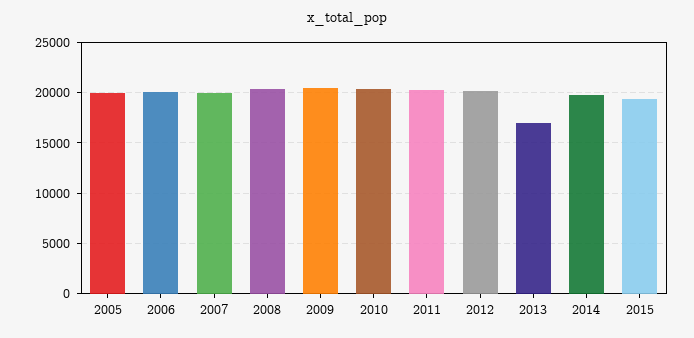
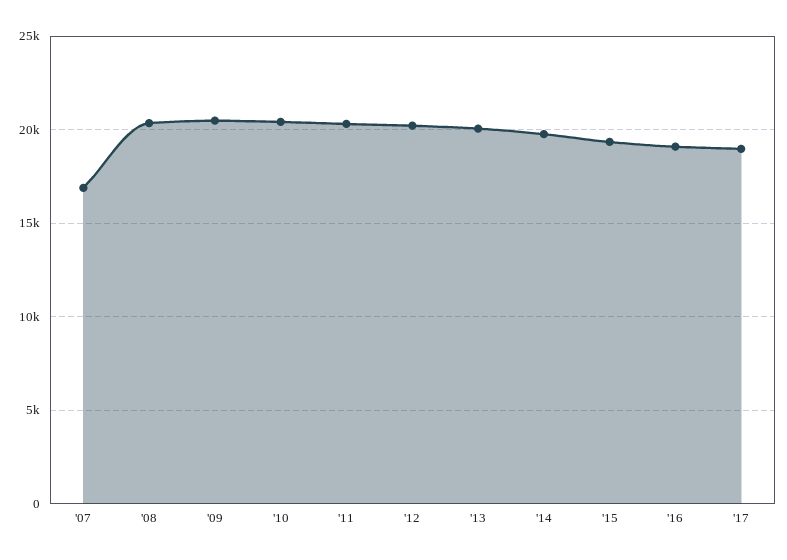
2005: 20000 -> none
2006: 20000 -> none
2007: 20000 -> 17000
2013: 17000 -> 20000
'16: none -> 19000
'17: none -> 19000

